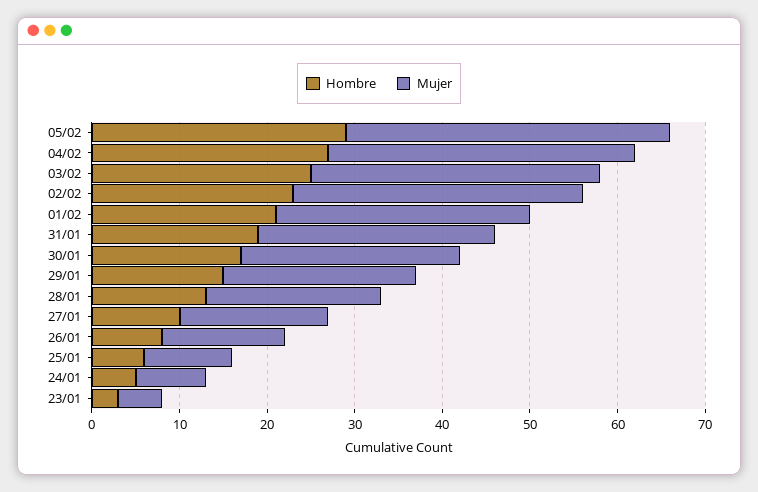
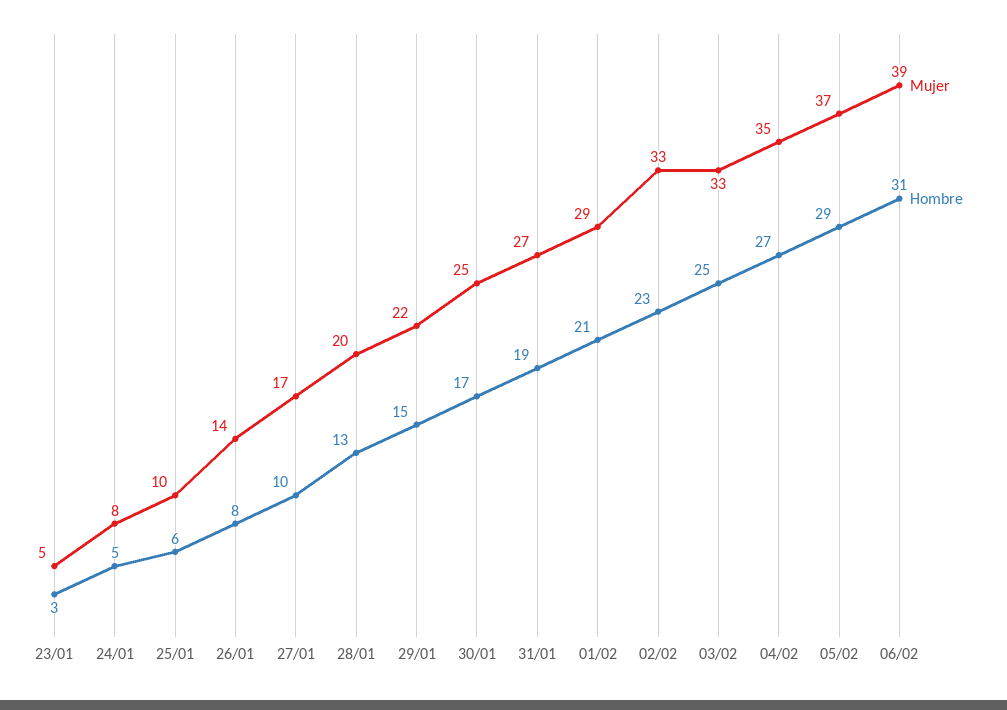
Mujer, 06/02: none -> 39
Hombre, 06/02: none -> 31

